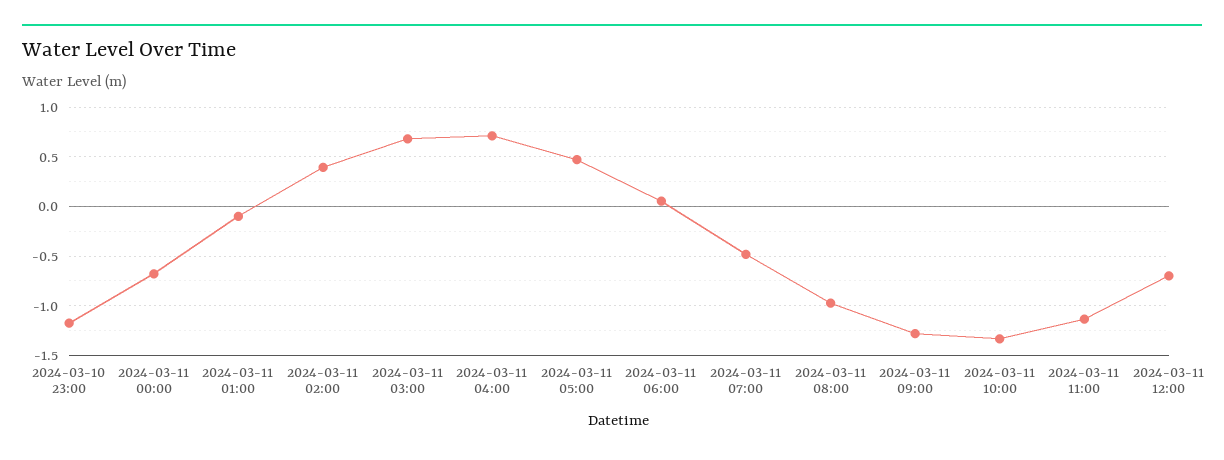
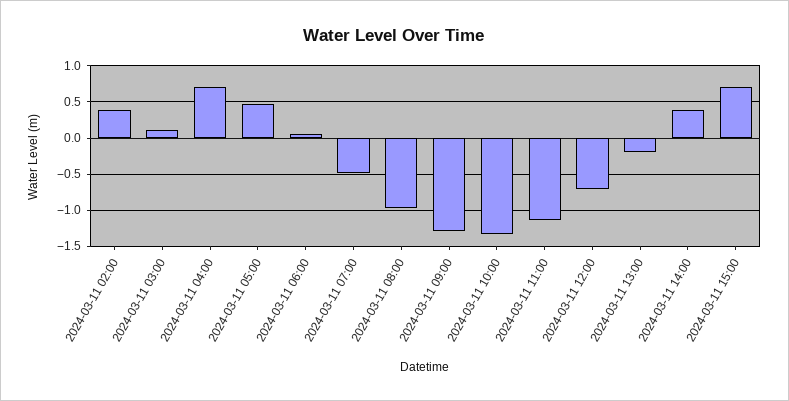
2024-03-10 23:00: -1.2 -> none
2024-03-11 00:00: -0.7 -> none
2024-03-11 01:00: -0.1 -> none
2024-03-11 03:00: 0.7 -> 0.1
2024-03-11 13:00: none -> -0.2
2024-03-11 14:00: none -> 0.4
2024-03-11 15:00: none -> 0.7

